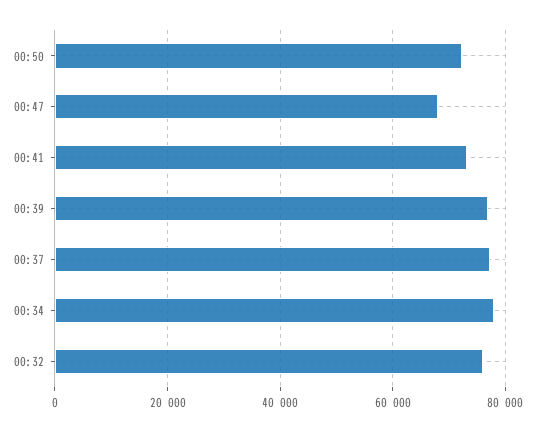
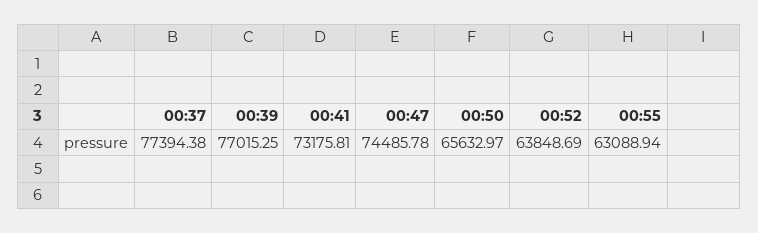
00:50: 72000 -> 65632.97
00:47: 68000 -> 74485.78
00:34: 78000 -> none
00:32: 76000 -> none
00:52: none -> 63848.69
00:55: none -> 63088.94

